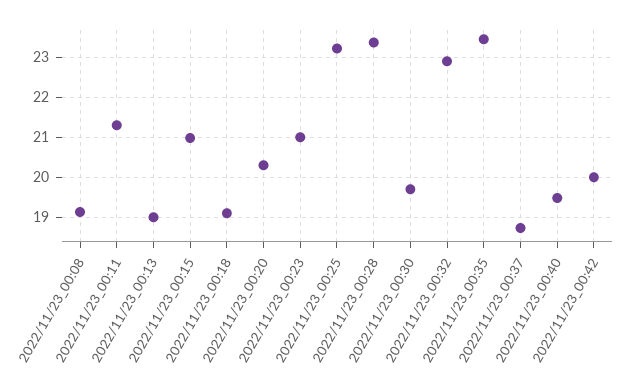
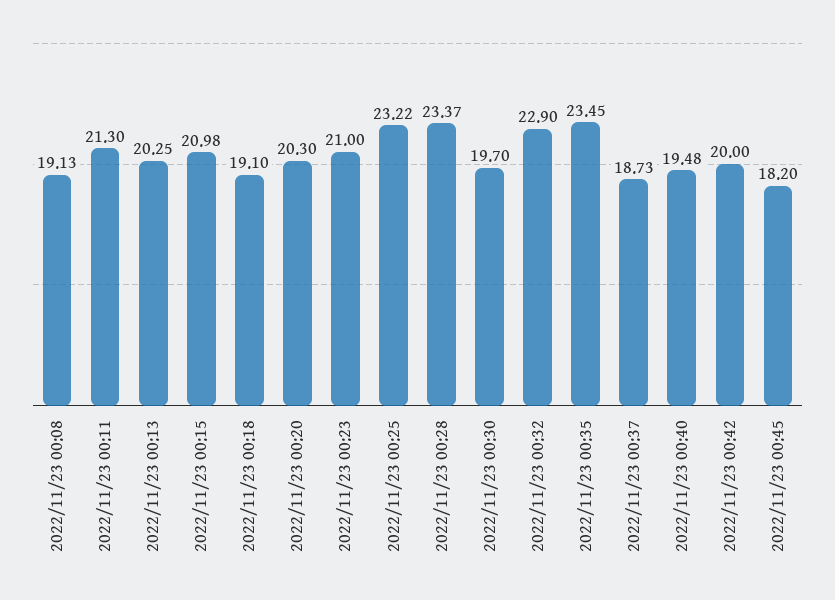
2022/11/23_00:13: 19 -> 20.25
2022/11/23 00:45: none -> 18.2

